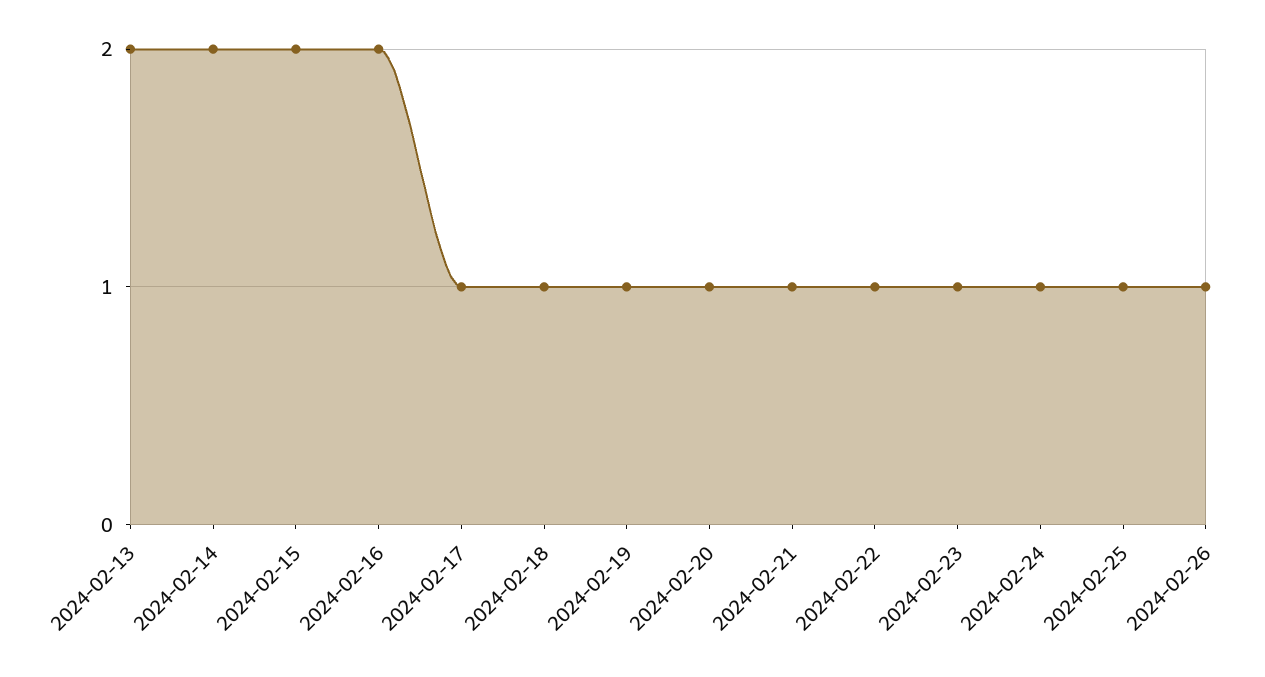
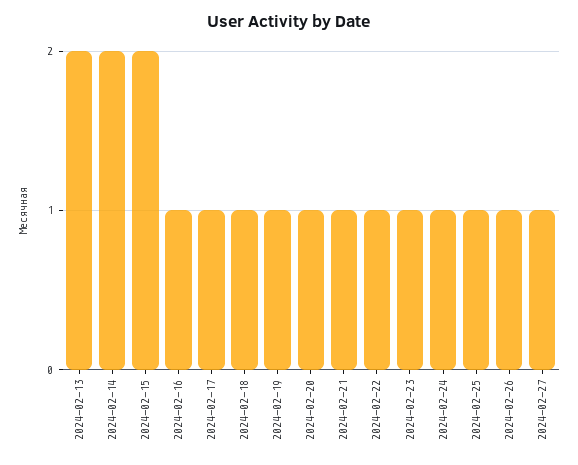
2024-02-16: 2 -> 1
2024-02-27: none -> 1

